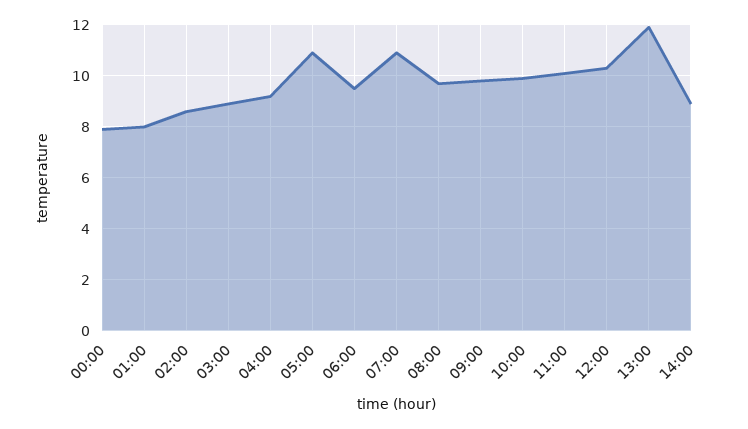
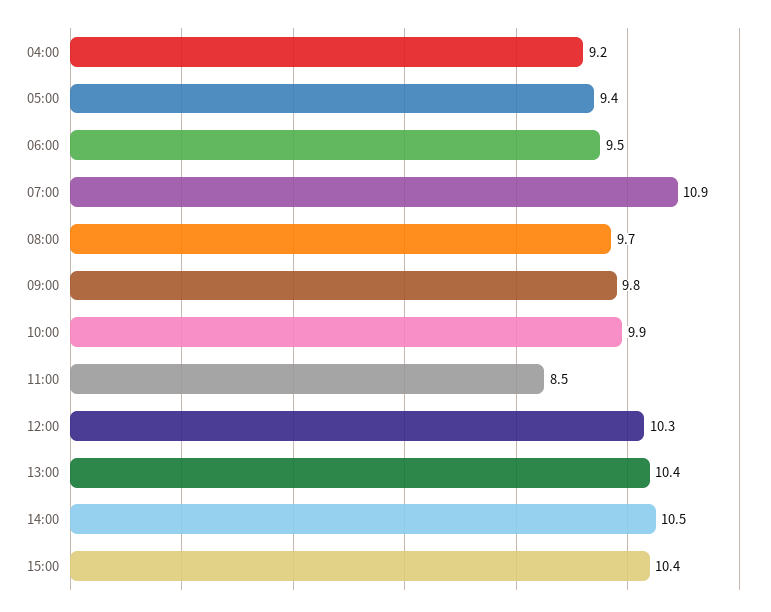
00:00: 8 -> none
01:00: 8 -> none
02:00: 8.5 -> none
03:00: 9 -> none
05:00: 11 -> 9.4
11:00: 10 -> 8.5
13:00: 12 -> 10.4
14:00: 9 -> 10.5
15:00: none -> 10.4

